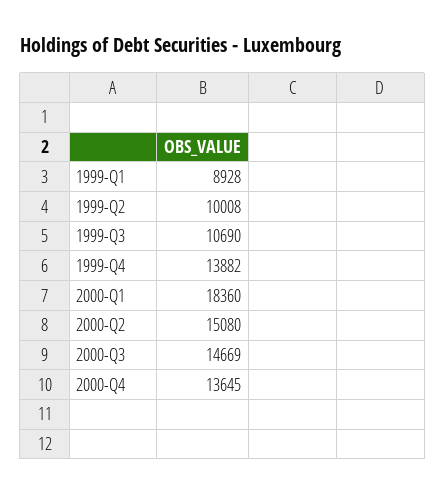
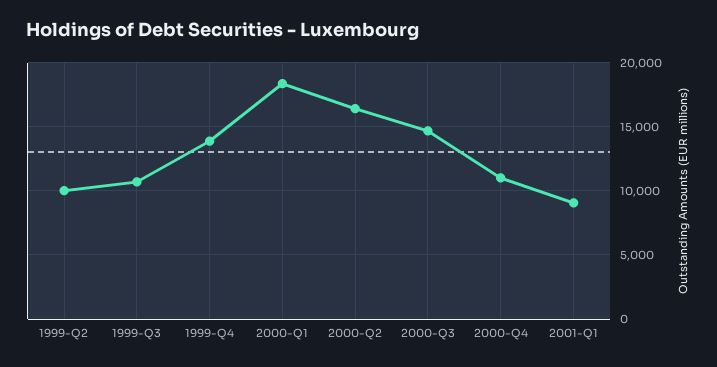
1999-Q1: 8928 -> none
2000-Q2: 15080 -> 16500
2000-Q4: 13645 -> 11000
2001-Q1: none -> 9000

